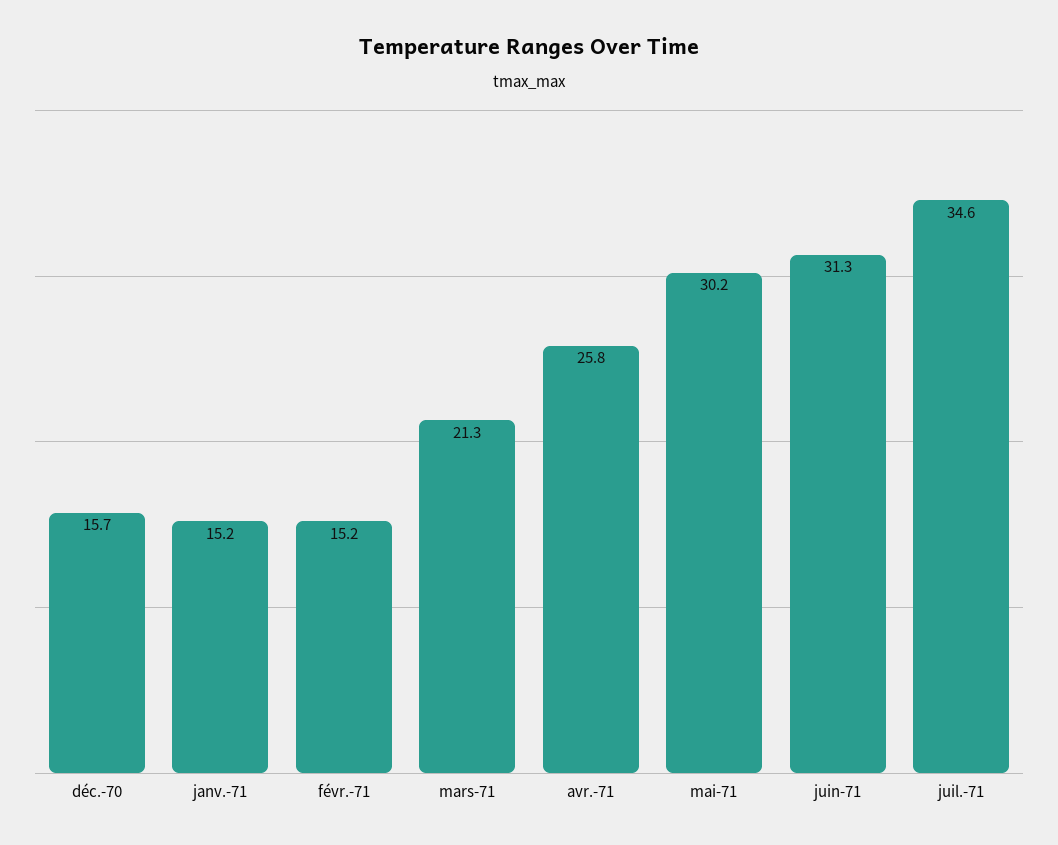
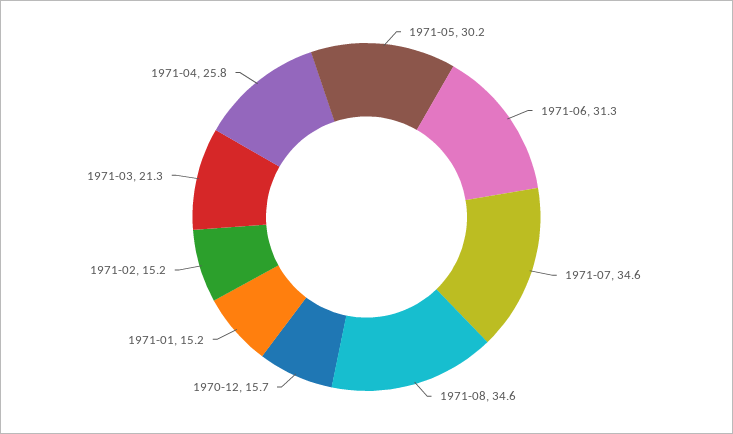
1971-08: none -> 34.6

